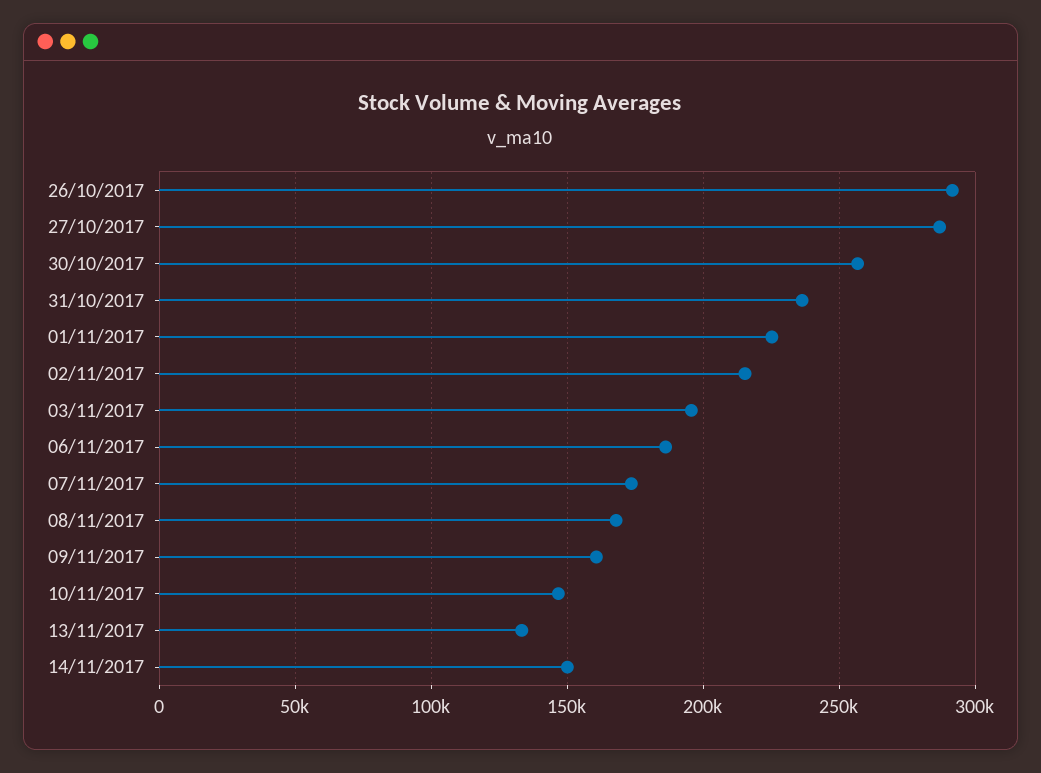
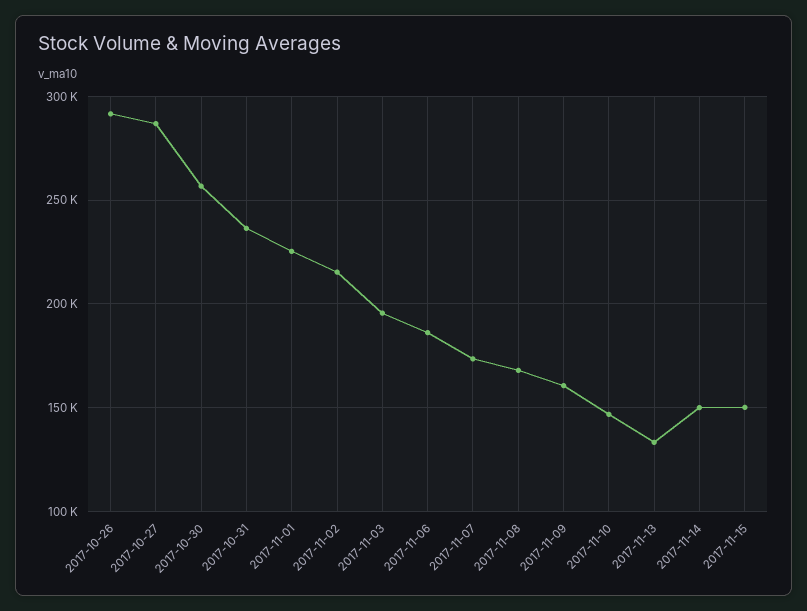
2017-11-15: none -> 150000

